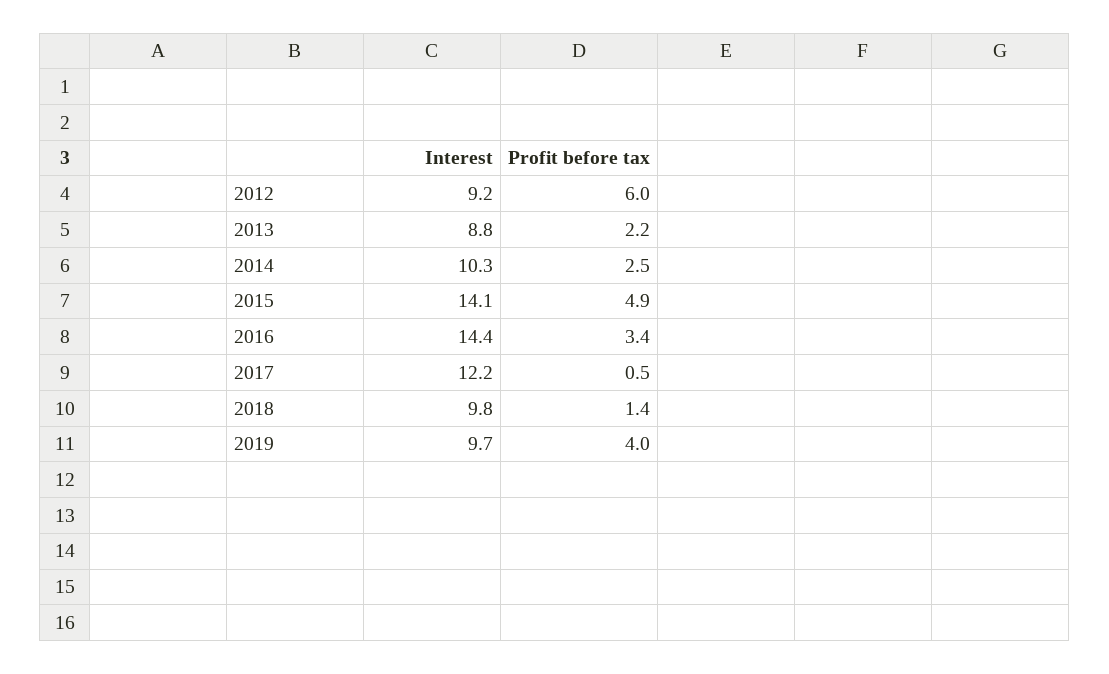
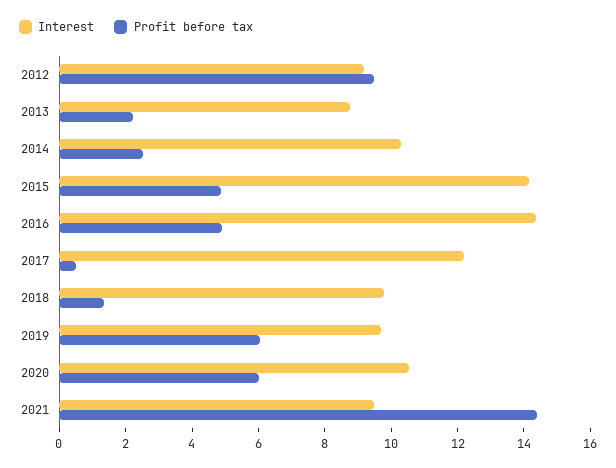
Profit before tax, 2012: 6 -> 9.5
Profit before tax, 2016: 3.4 -> 5
Profit before tax, 2019: 4 -> 6
Interest, 2020: none -> 10.5
Profit before tax, 2020: none -> 6
Interest, 2021: none -> 9.5
Profit before tax, 2021: none -> 14.5

